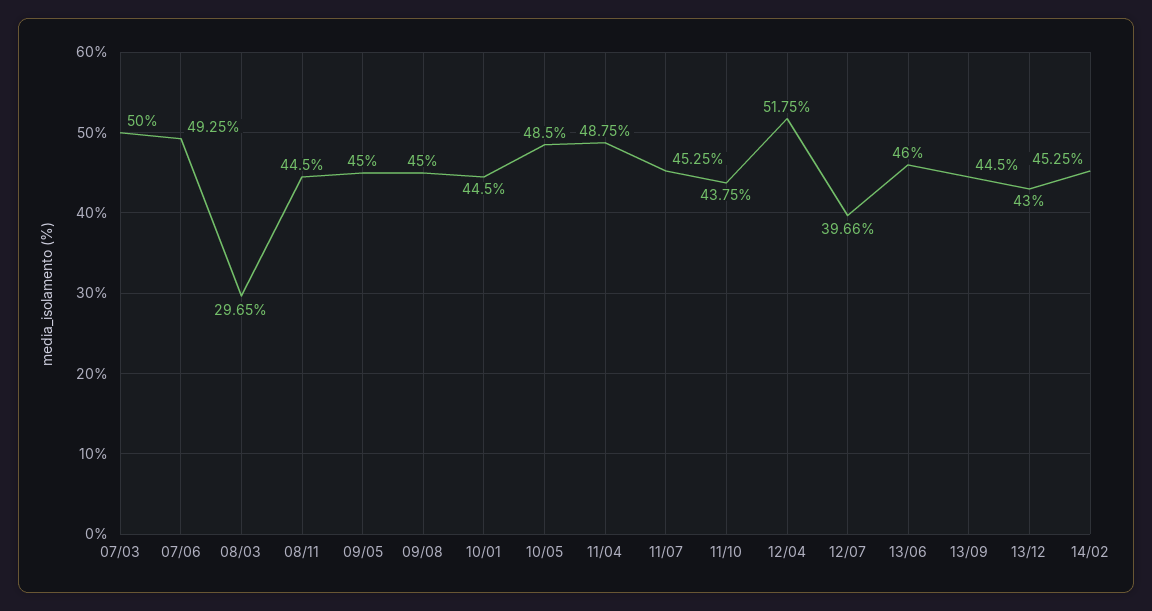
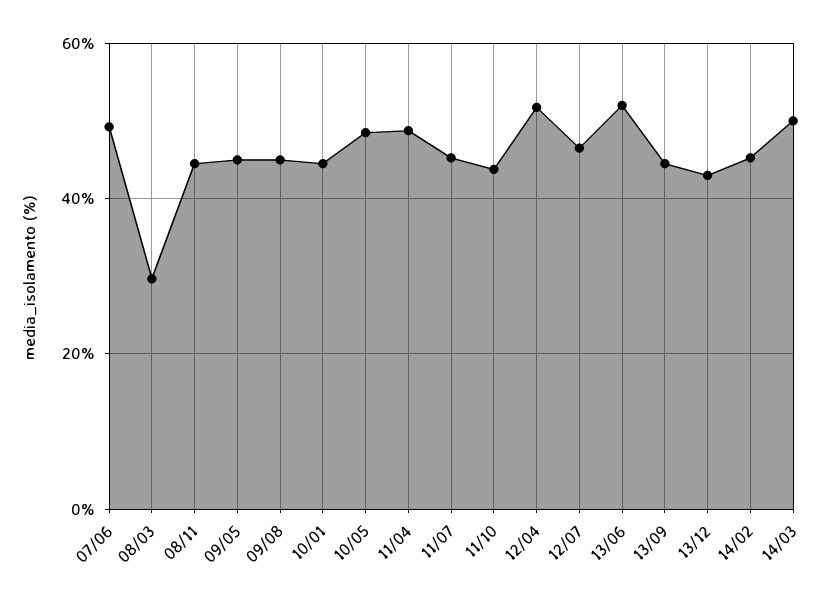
07/03: 50 -> none
12/07: 39.66 -> 46
13/06: 46 -> 52
14/03: none -> 50

